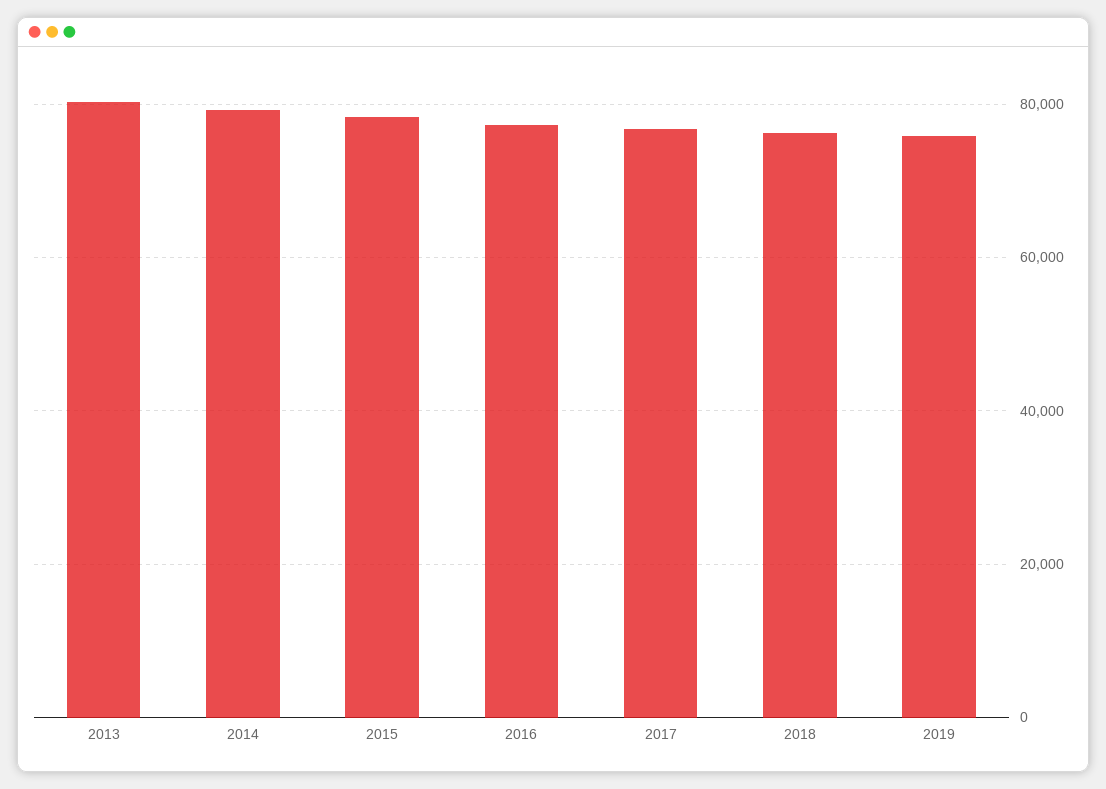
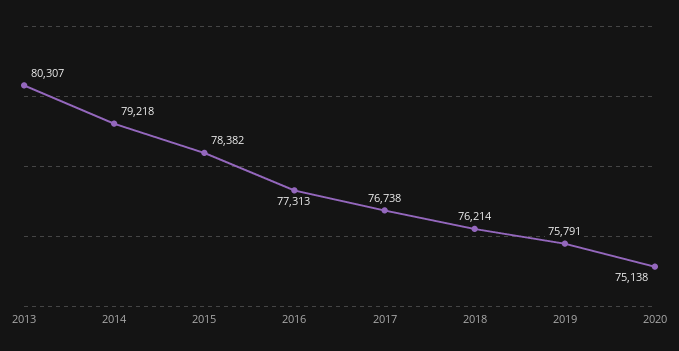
2020: none -> 75138

